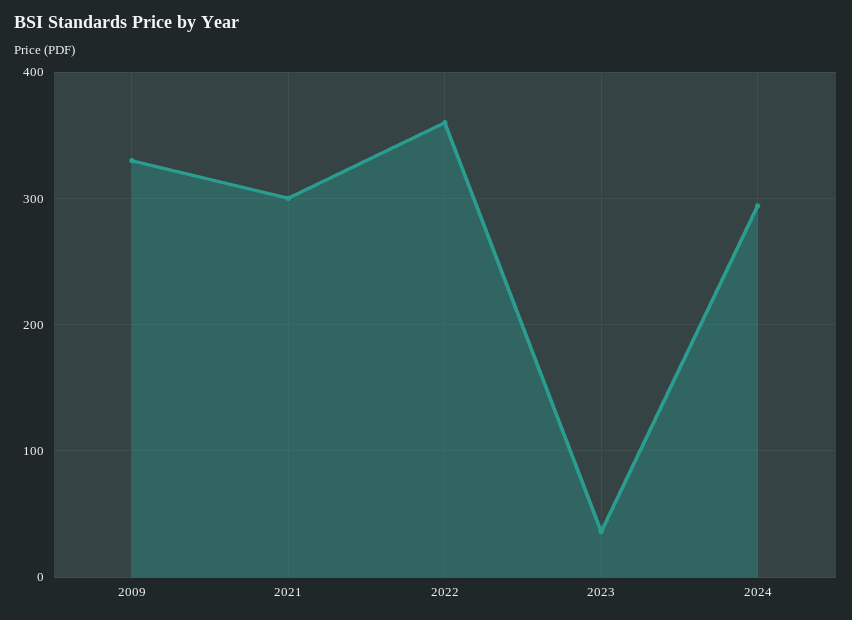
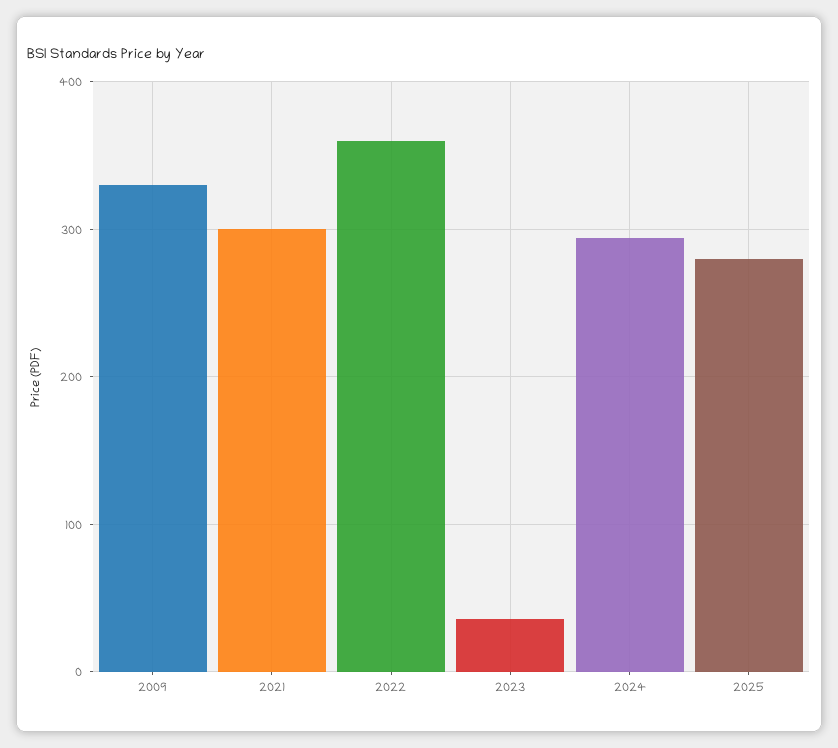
2025: none -> 280

